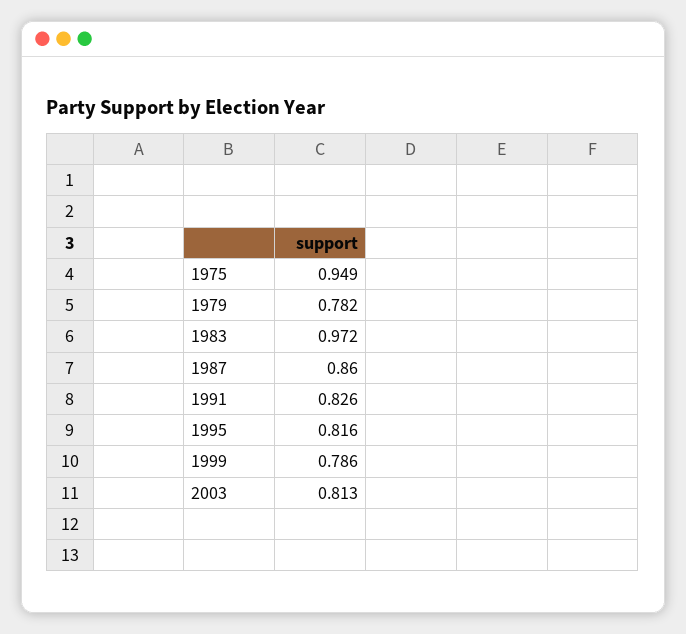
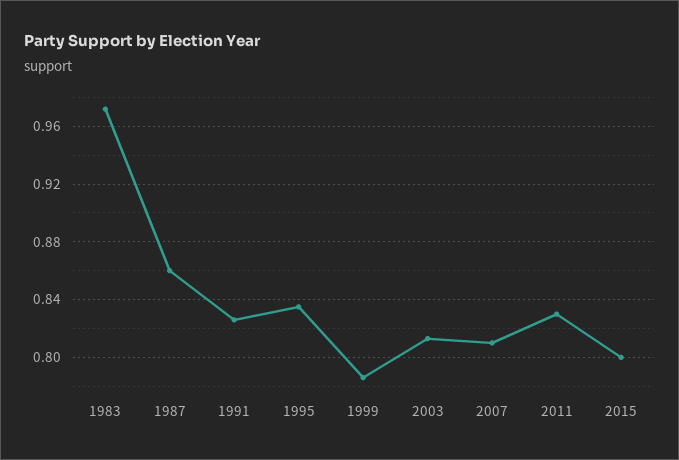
1975: 0.949 -> none
1979: 0.782 -> none
1995: 0.816 -> 0.835
2007: none -> 0.81
2011: none -> 0.83
2015: none -> 0.8

